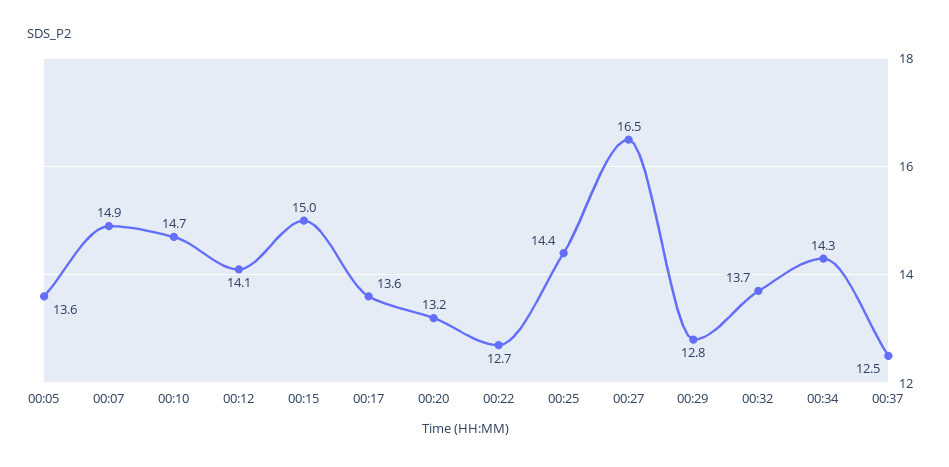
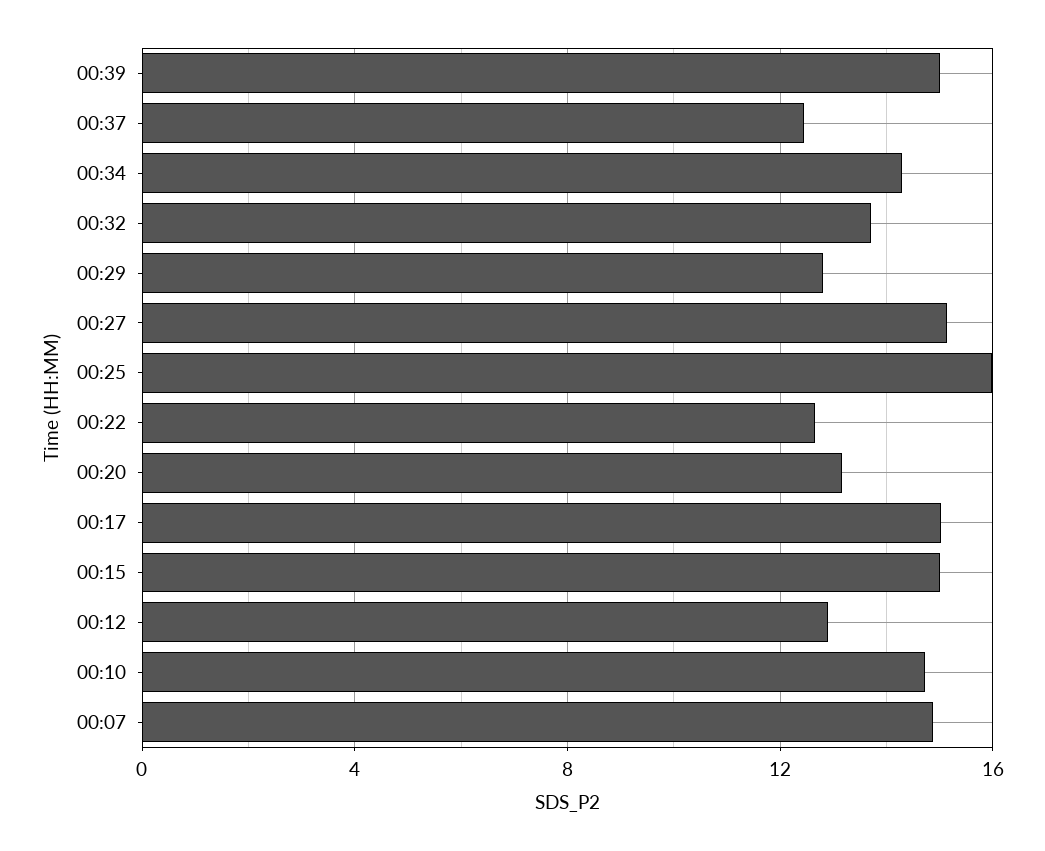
00:05: 13.6 -> none
00:12: 14.1 -> 13
00:17: 13.6 -> 15
00:25: 14.4 -> 16
00:27: 16.5 -> 15
00:39: none -> 15

